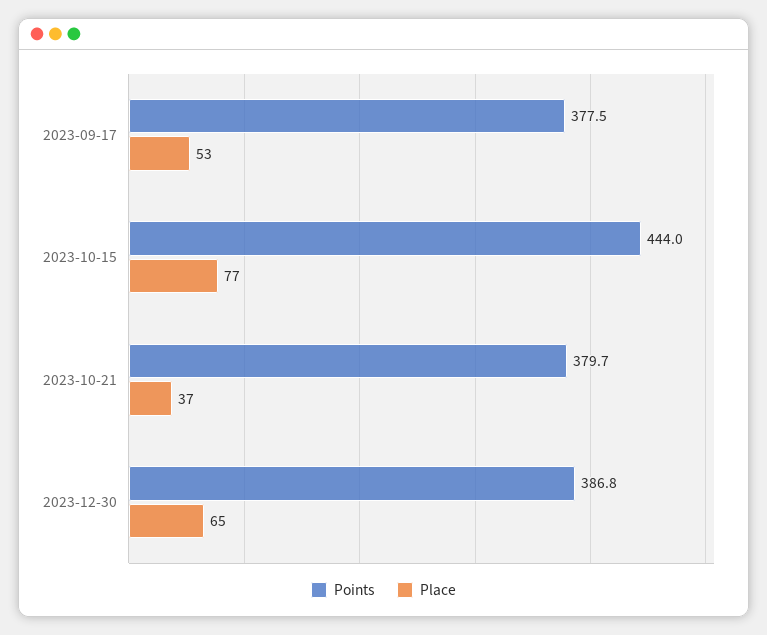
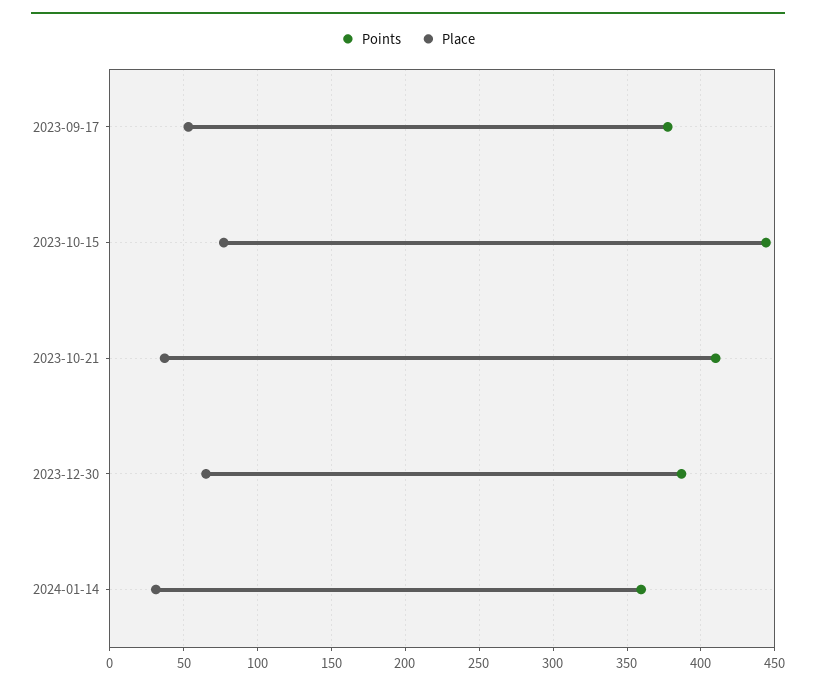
Points, 2023-10-21: 379.7 -> 410
Points, 2024-01-14: none -> 360
Place, 2024-01-14: none -> 30

